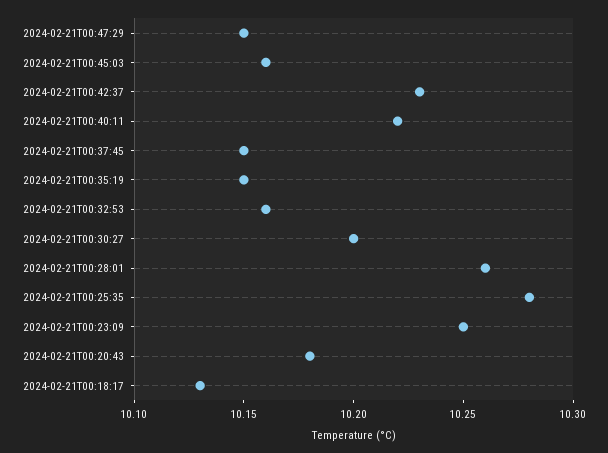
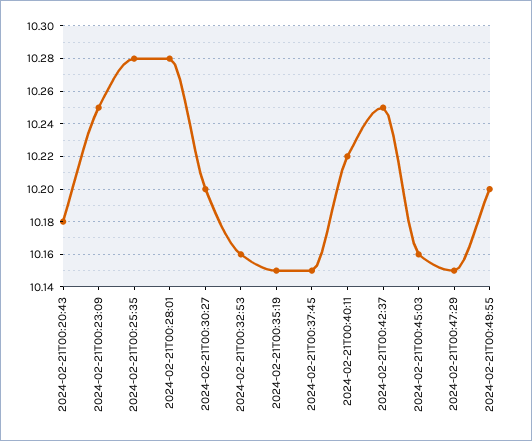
2024-02-21T00:42:37: 10.23 -> 10.25
2024-02-21T00:28:01: 10.26 -> 10.28
2024-02-21T00:18:17: 10.13 -> none
2024-02-21T00:49:55: none -> 10.2

